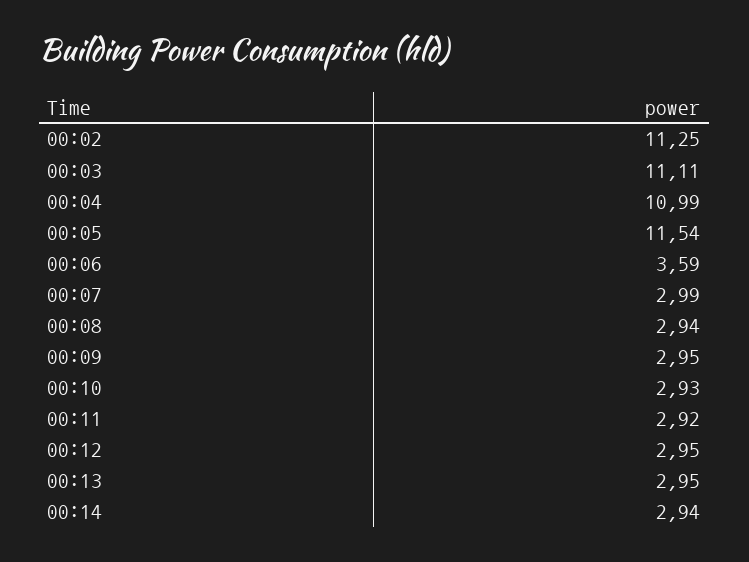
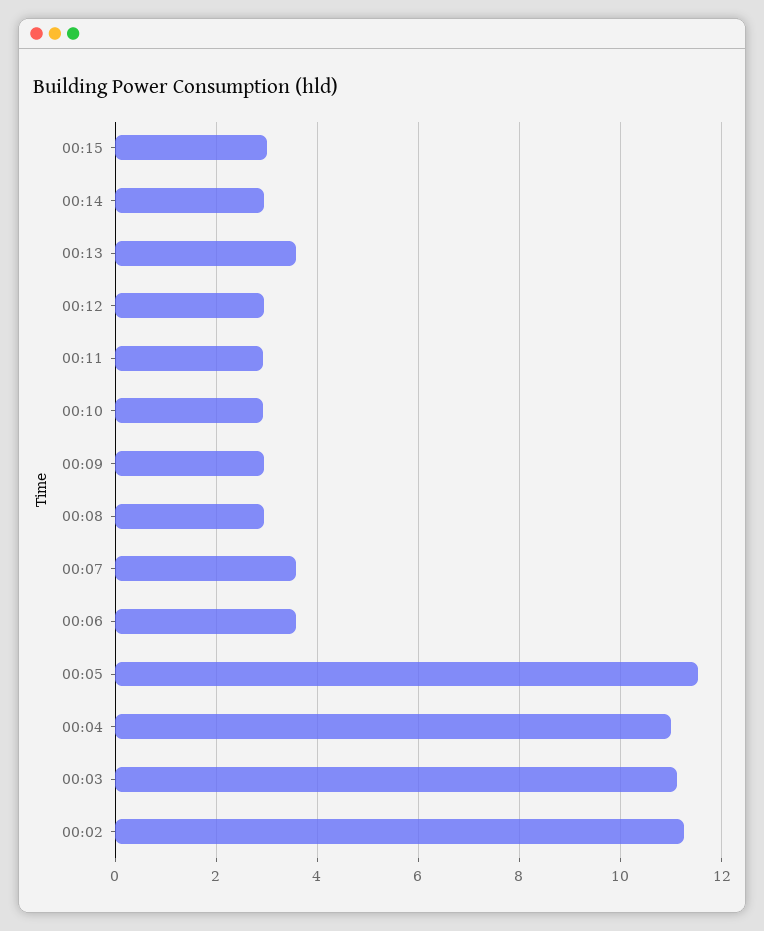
00:07: 2.99 -> 3.6
00:13: 2.95 -> 3.6
00:15: none -> 3

